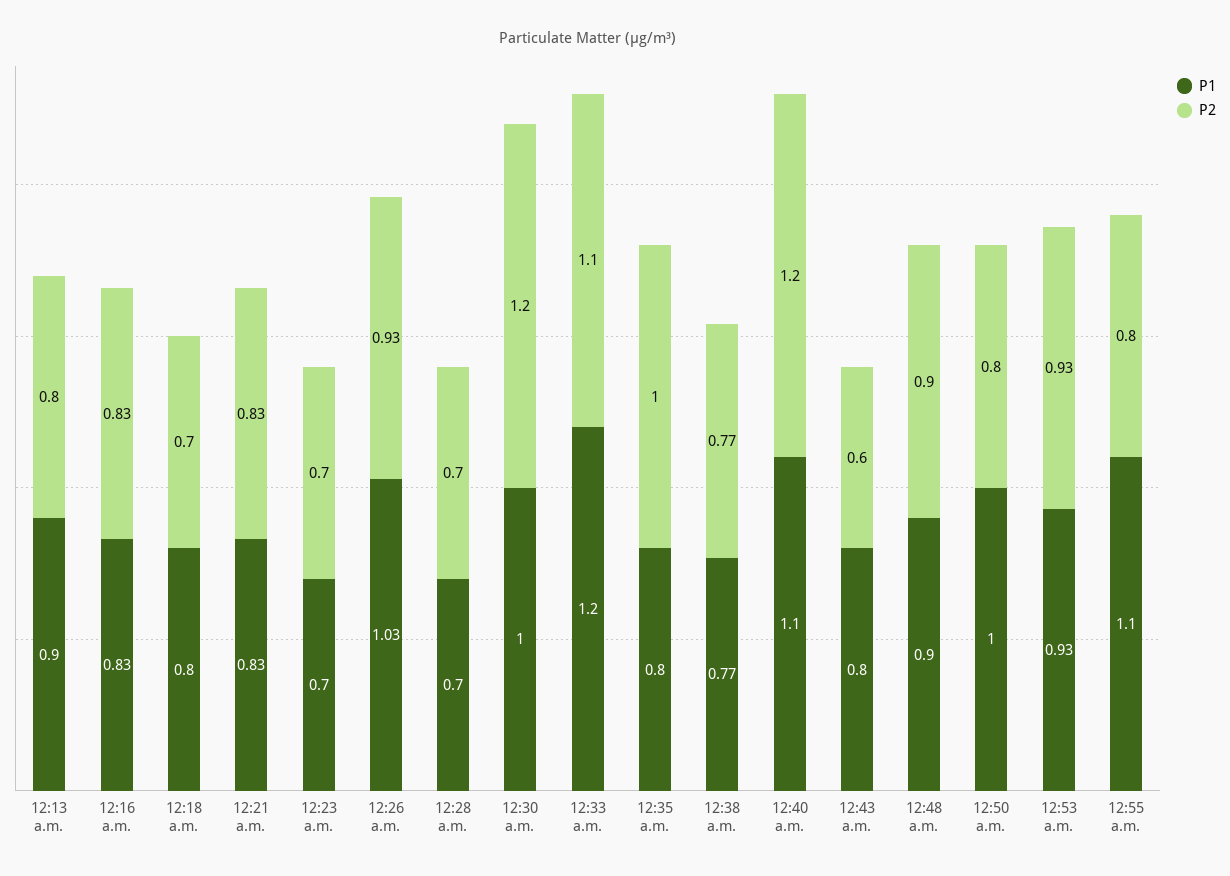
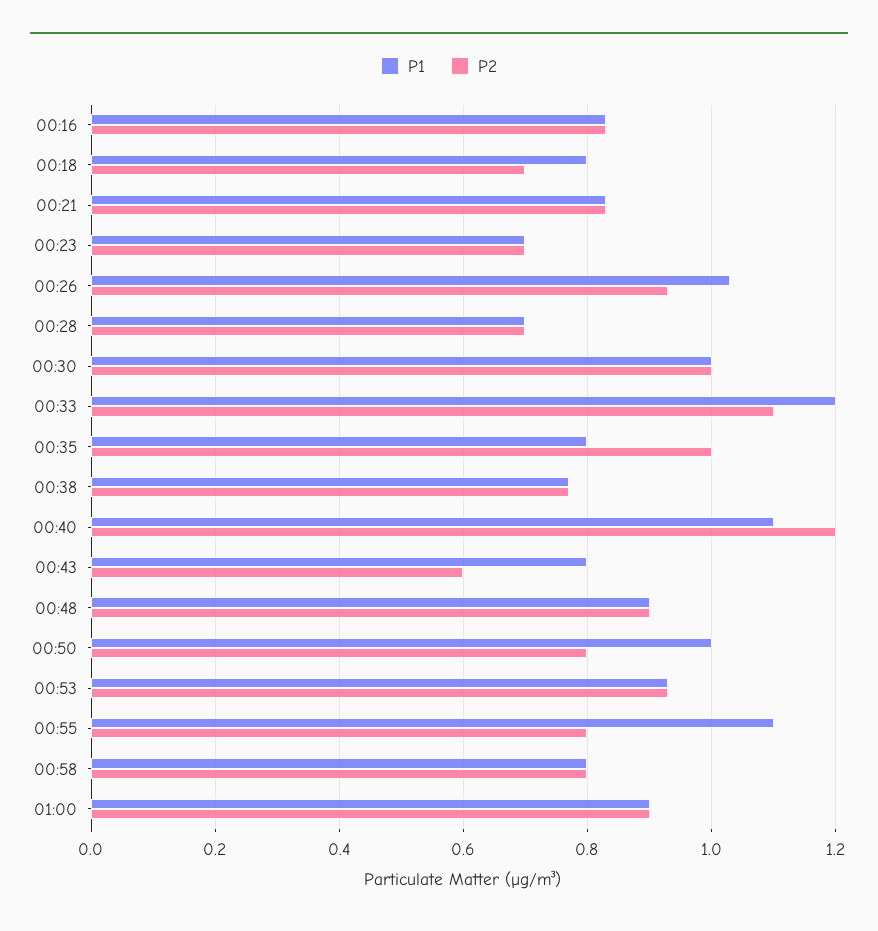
P1, 12:13 a.m.: 0.9 -> none
P2, 12:13 a.m.: 0.8 -> none
P2, 12:30 a.m.: 1.2 -> 1
P1, 00:58: none -> 0.8
P2, 00:58: none -> 0.8
P1, 01:00: none -> 0.9
P2, 01:00: none -> 0.9

